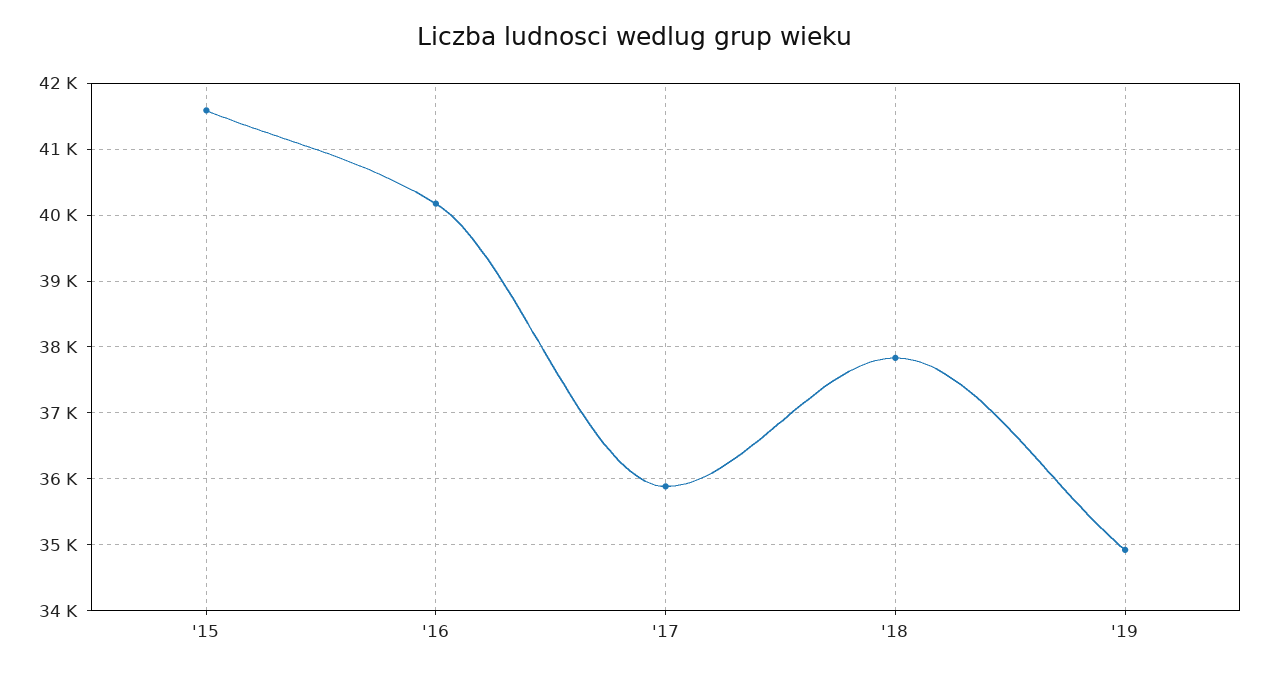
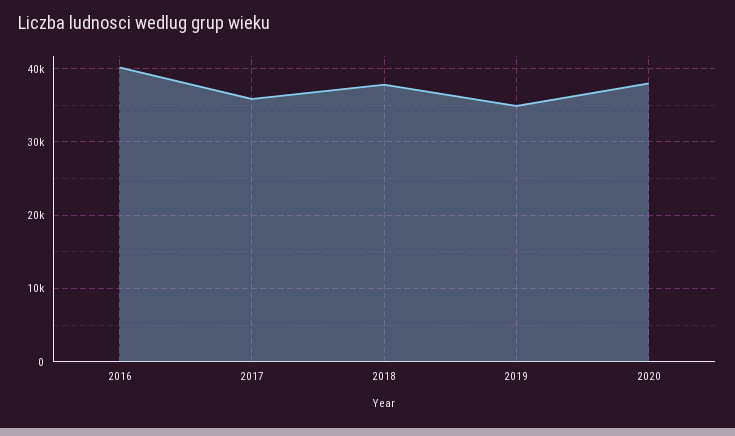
'15: 41600 -> none
2020: none -> 38000

